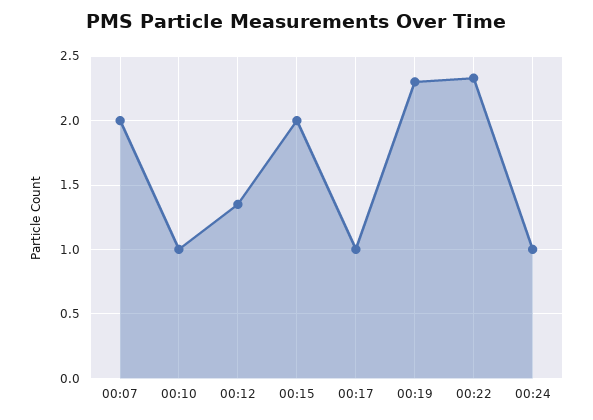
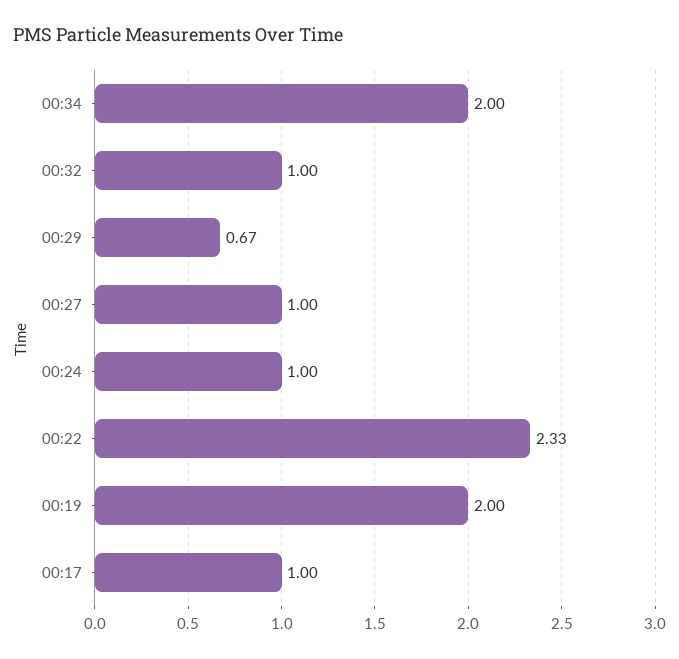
00:07: 2 -> none
00:10: 1 -> none
00:12: 1.35 -> none
00:15: 2 -> none
00:19: 2.3 -> 2
00:34: none -> 2
00:32: none -> 1
00:29: none -> 0.67
00:27: none -> 1

